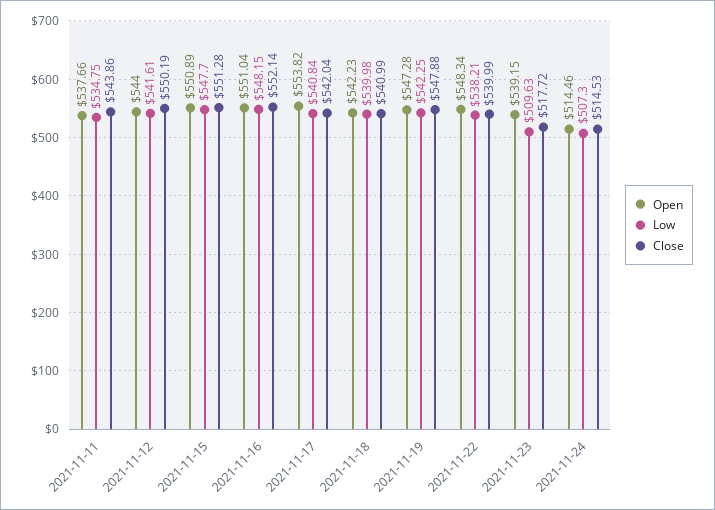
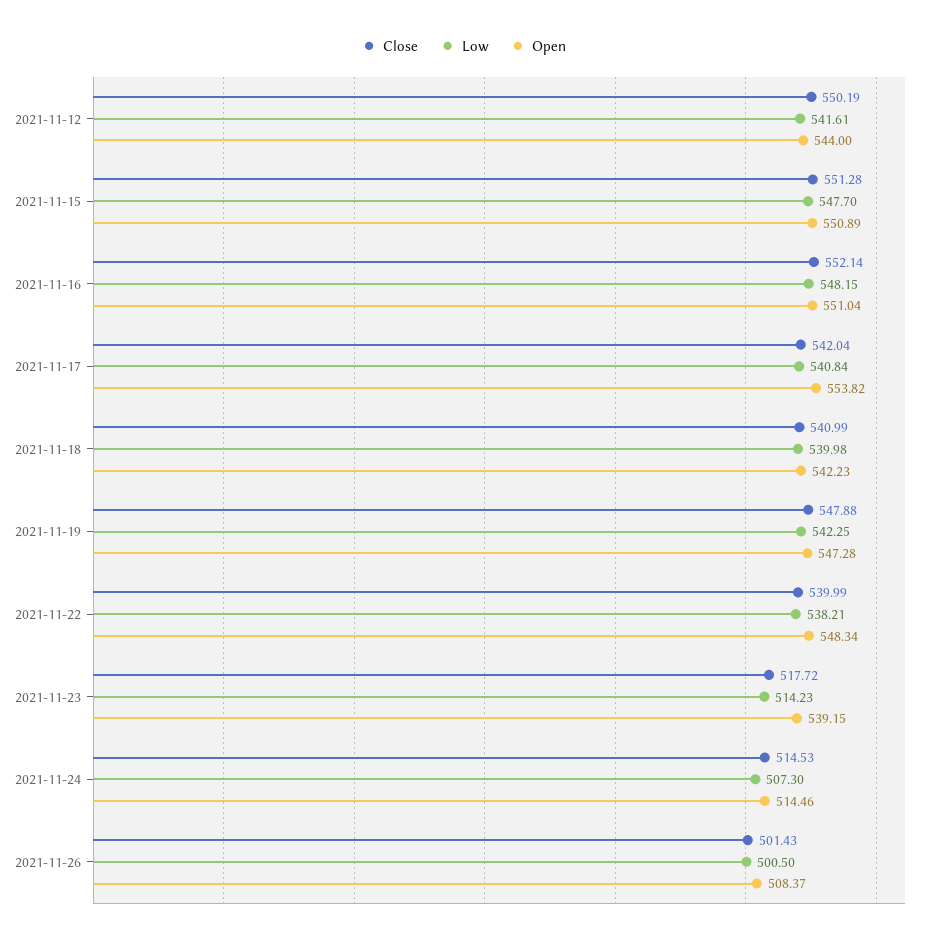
Open, 2021-11-11: 537.66 -> none
Low, 2021-11-11: 534.75 -> none
Close, 2021-11-11: 543.86 -> none
Low, 2021-11-23: 509.63 -> 514.23
Close, 2021-11-26: none -> 501.43
Low, 2021-11-26: none -> 500.5
Open, 2021-11-26: none -> 508.37

